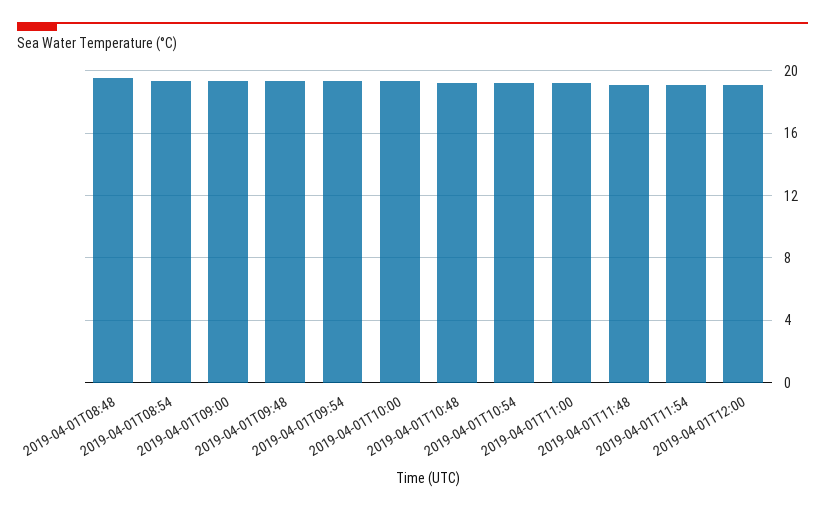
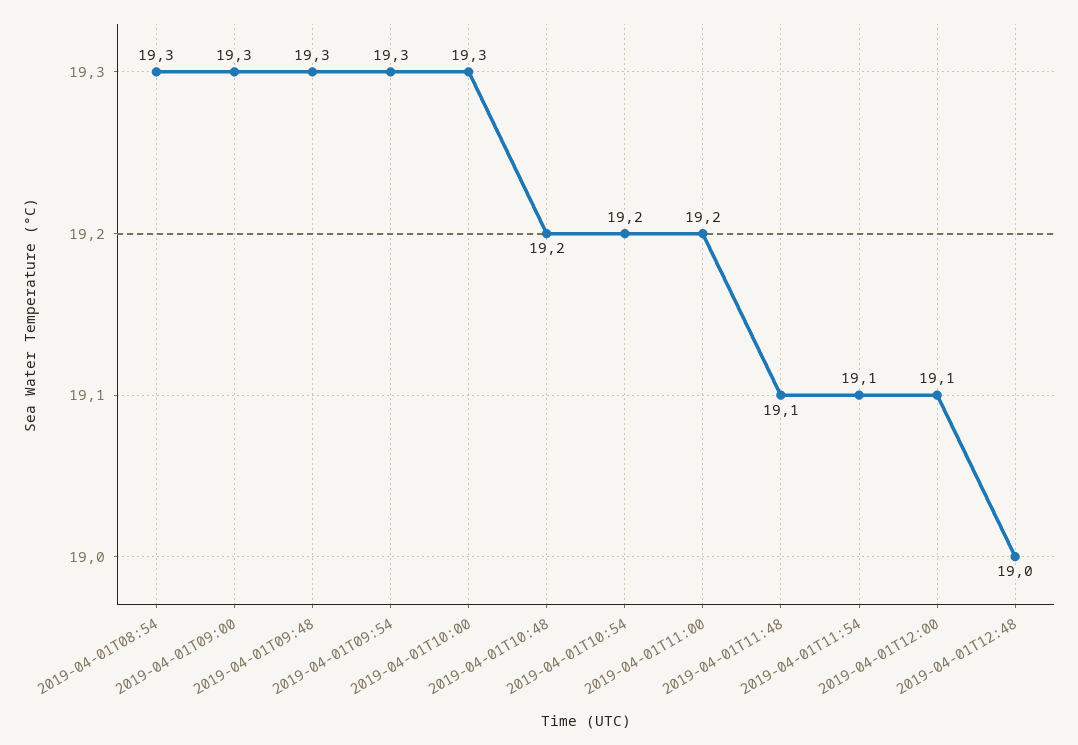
2019-04-01T08:48: 19.5 -> none
2019-04-01T12:48: none -> 19

